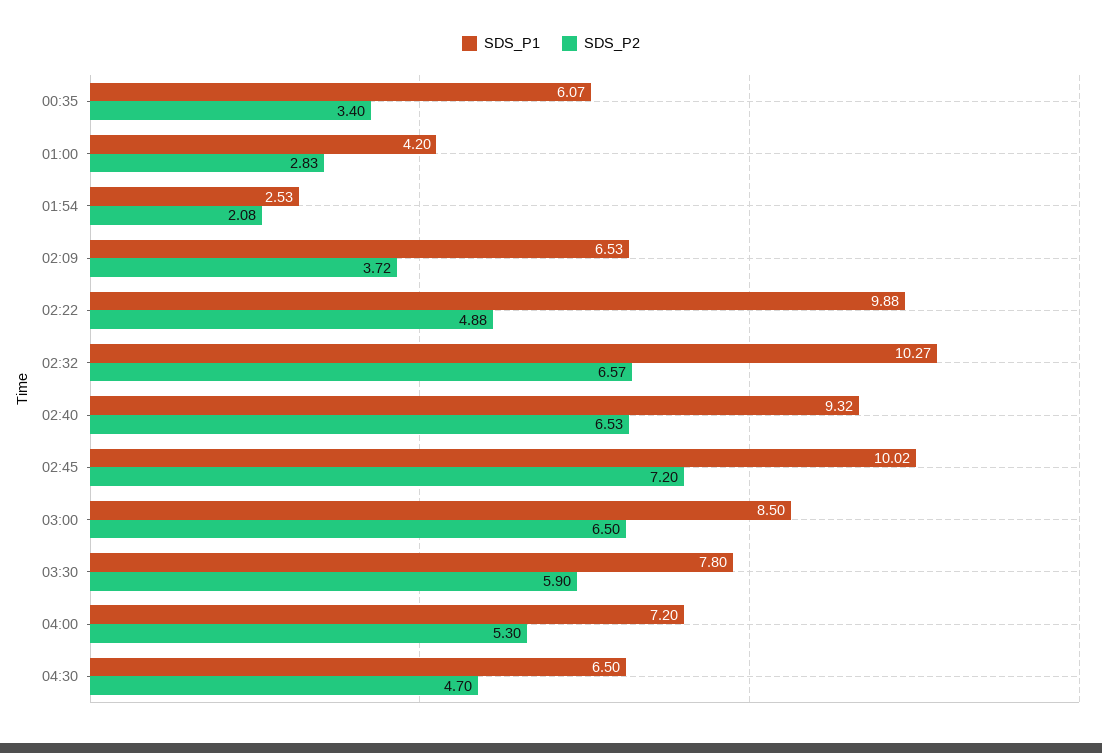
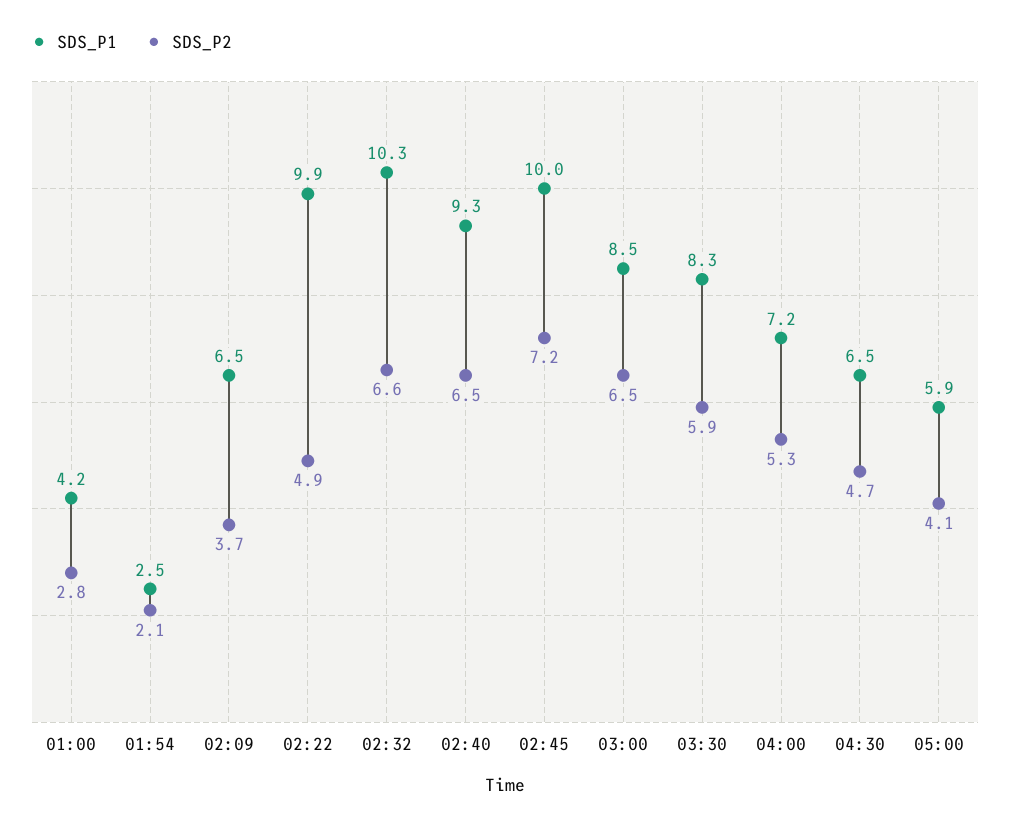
SDS_P1, 00:35: 6.07 -> none
SDS_P2, 00:35: 3.4 -> none
SDS_P1, 03:30: 7.8 -> 8.3
SDS_P1, 05:00: none -> 5.9
SDS_P2, 05:00: none -> 4.1

